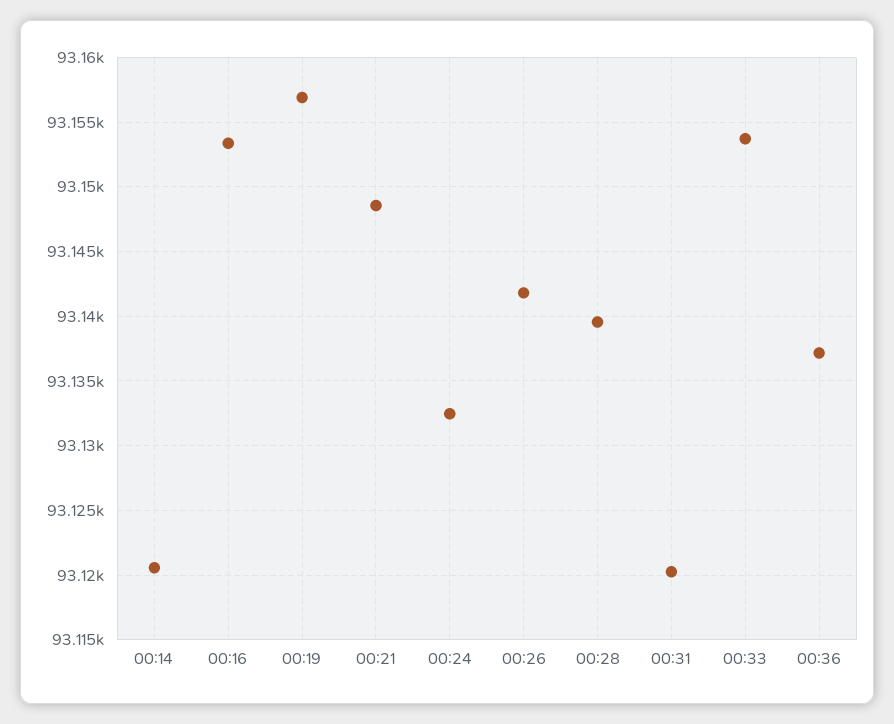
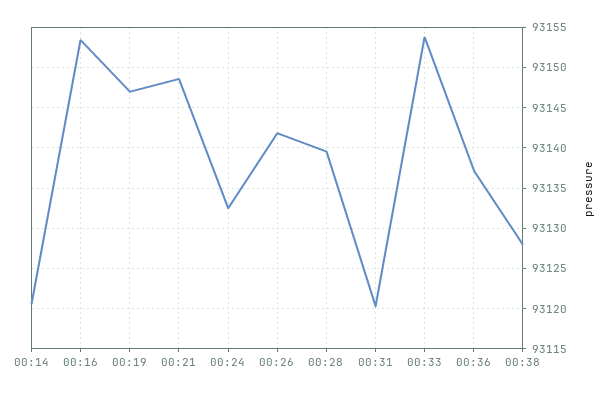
00:19: 93157 -> 93147
00:38: none -> 93128

